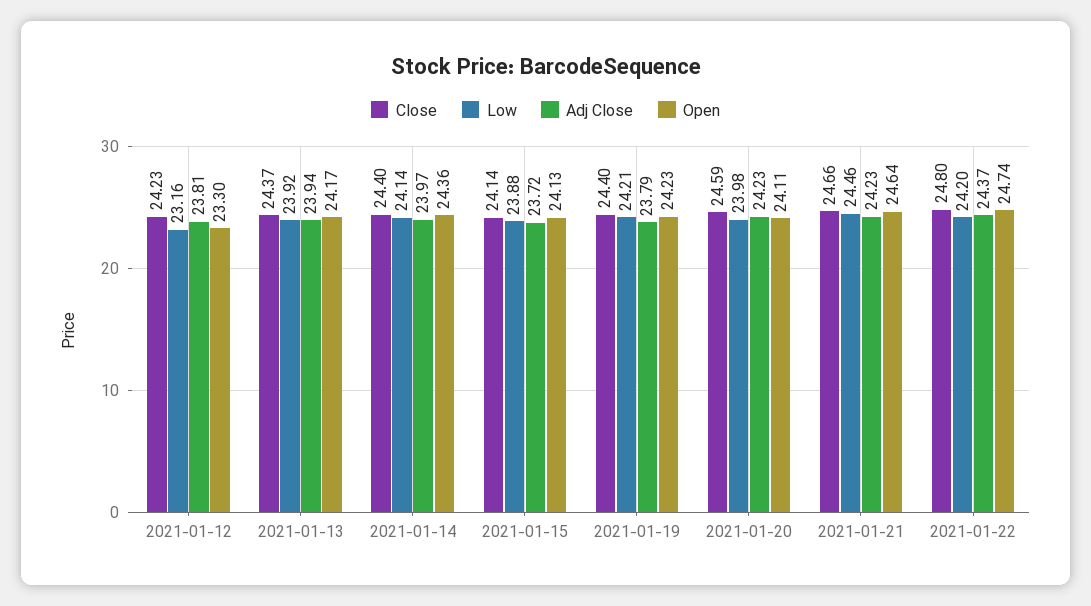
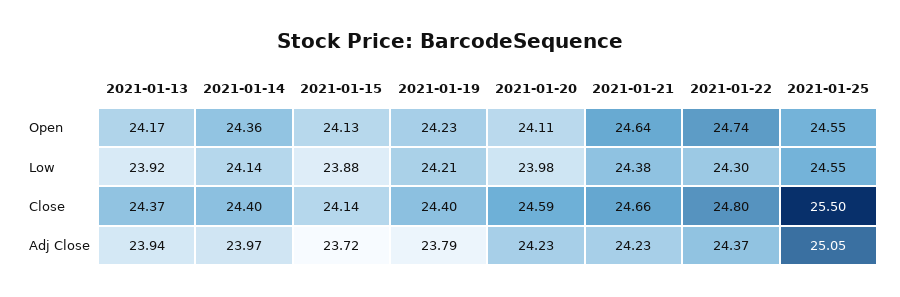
Close, 2021-01-12: 24.23 -> none
Low, 2021-01-12: 23.16 -> none
Adj Close, 2021-01-12: 23.81 -> none
Open, 2021-01-12: 23.3 -> none
Low, 2021-01-21: 24.46 -> 24.38
Low, 2021-01-22: 24.2 -> 24.3
Open, 2021-01-25: none -> 24.55
Low, 2021-01-25: none -> 24.55
Close, 2021-01-25: none -> 25.5
Adj Close, 2021-01-25: none -> 25.05

